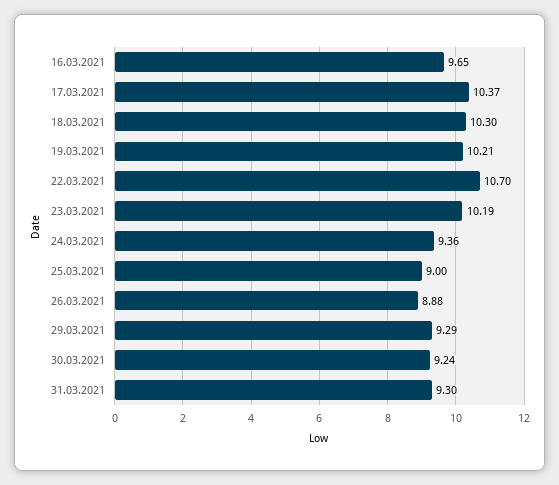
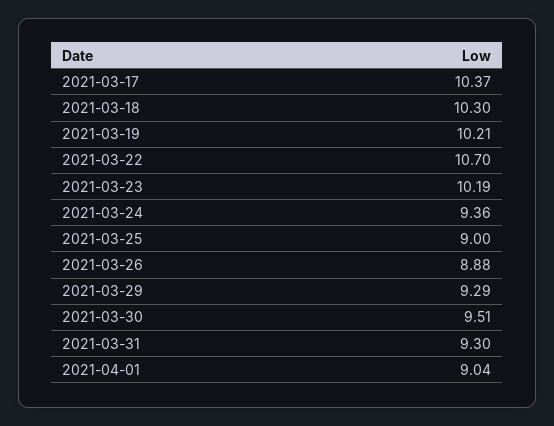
16.03.2021: 9.65 -> none
30.03.2021: 9.24 -> 9.51
2021-04-01: none -> 9.04

